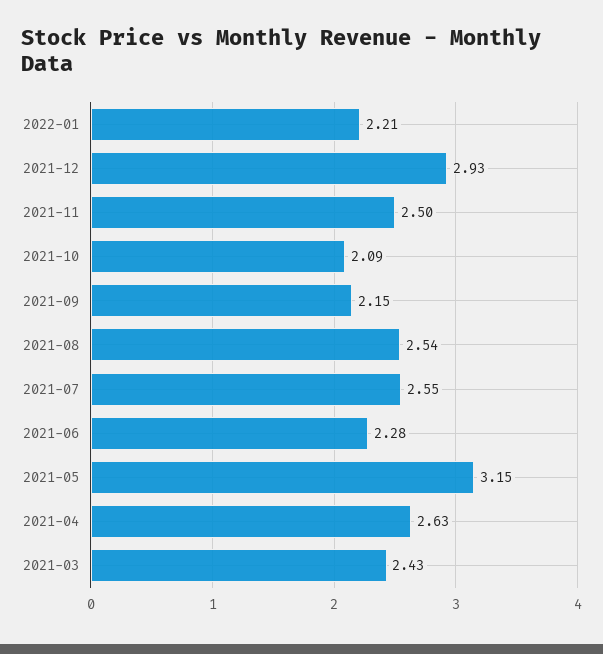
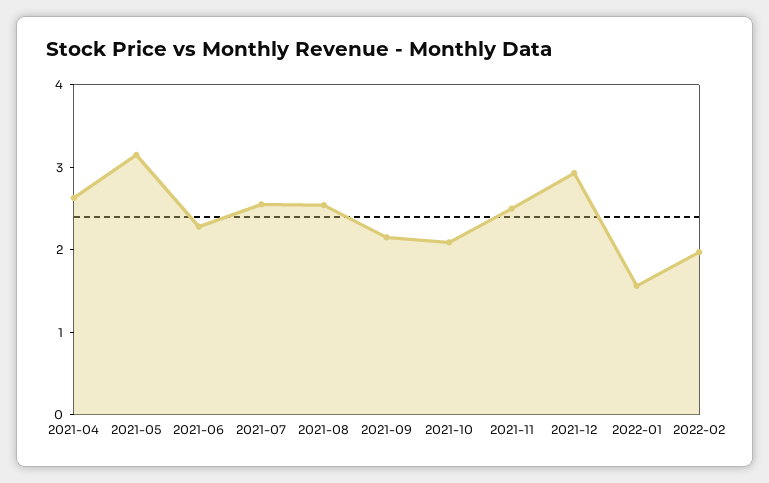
2022-01: 2.21 -> 1.6
2021-03: 2.43 -> none
2022-02: none -> 2

